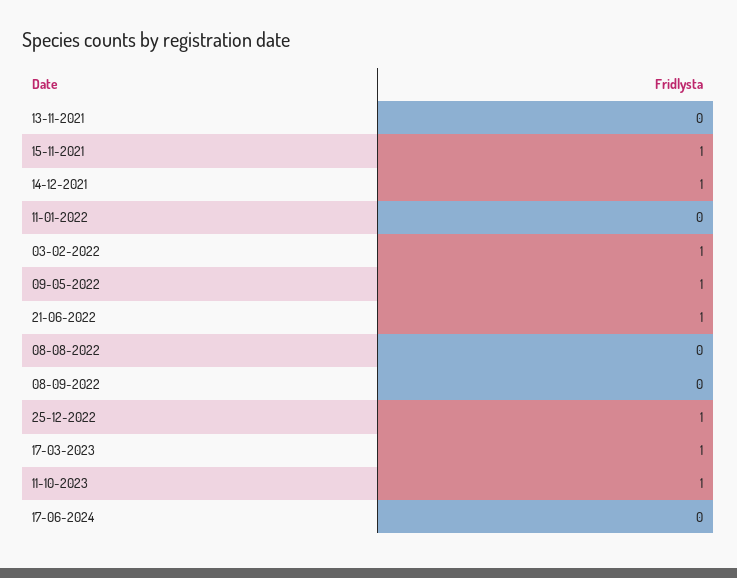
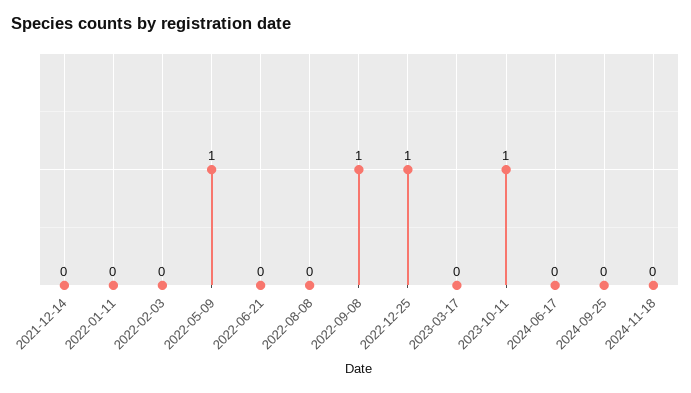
13-11-2021: 0 -> none
15-11-2021: 1 -> none
14-12-2021: 1 -> 0
03-02-2022: 1 -> 0
21-06-2022: 1 -> 0
08-09-2022: 0 -> 1
17-03-2023: 1 -> 0
2024-09-25: none -> 0
2024-11-18: none -> 0

